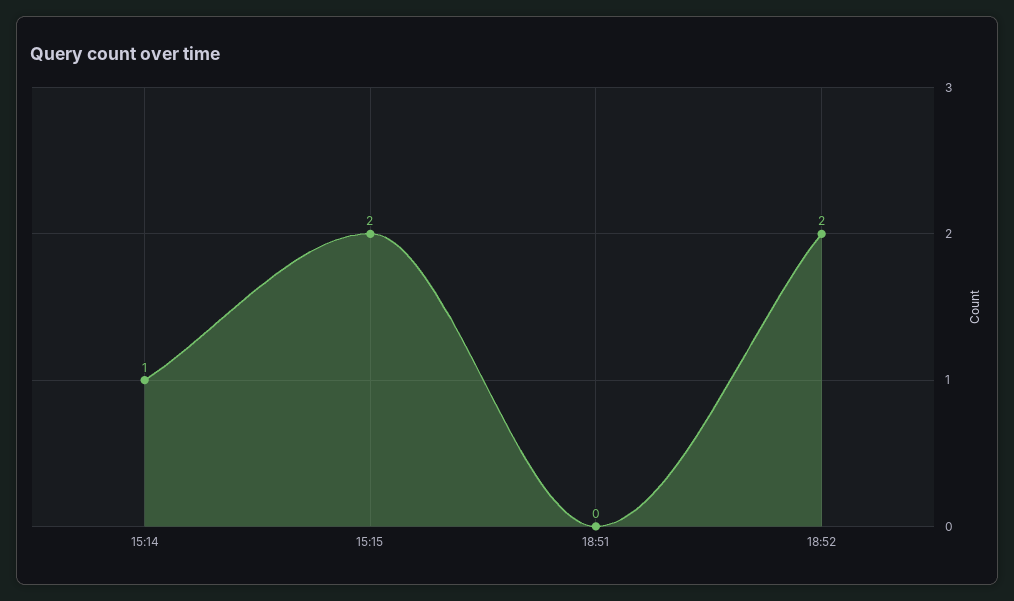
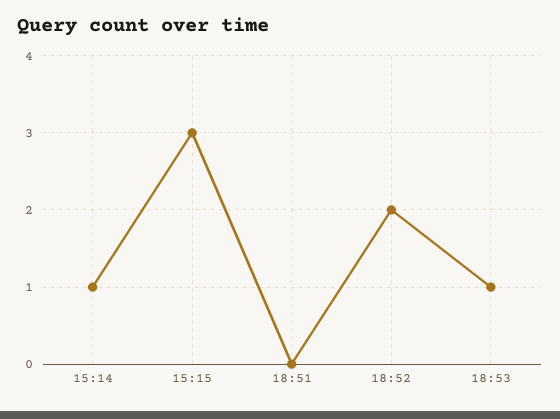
15:15: 2 -> 3
18:53: none -> 1

